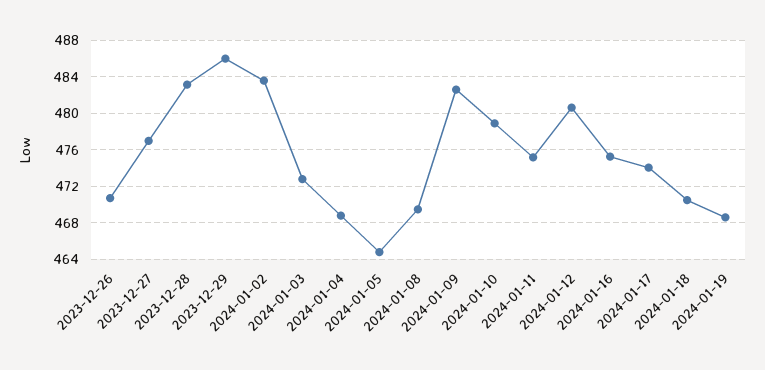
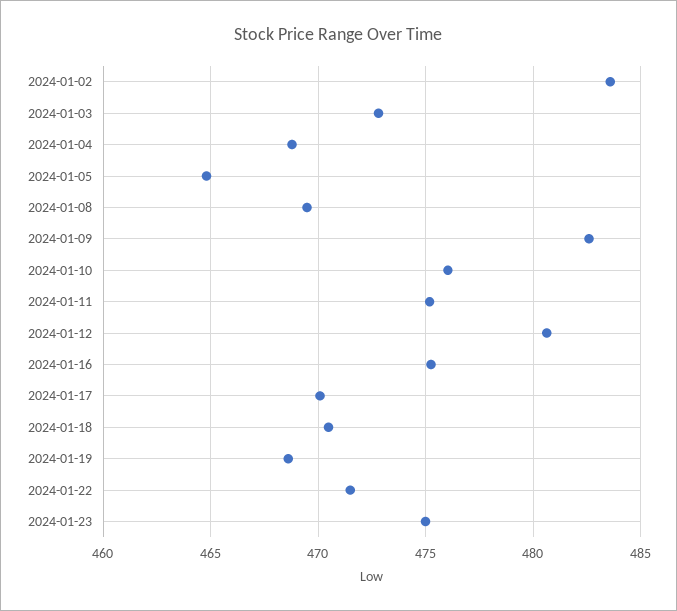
2023-12-26: 471 -> none
2023-12-27: 477 -> none
2023-12-28: 483 -> none
2023-12-29: 486 -> none
2024-01-10: 479 -> 476
2024-01-17: 474 -> 470
2024-01-22: none -> 471.5
2024-01-23: none -> 475

